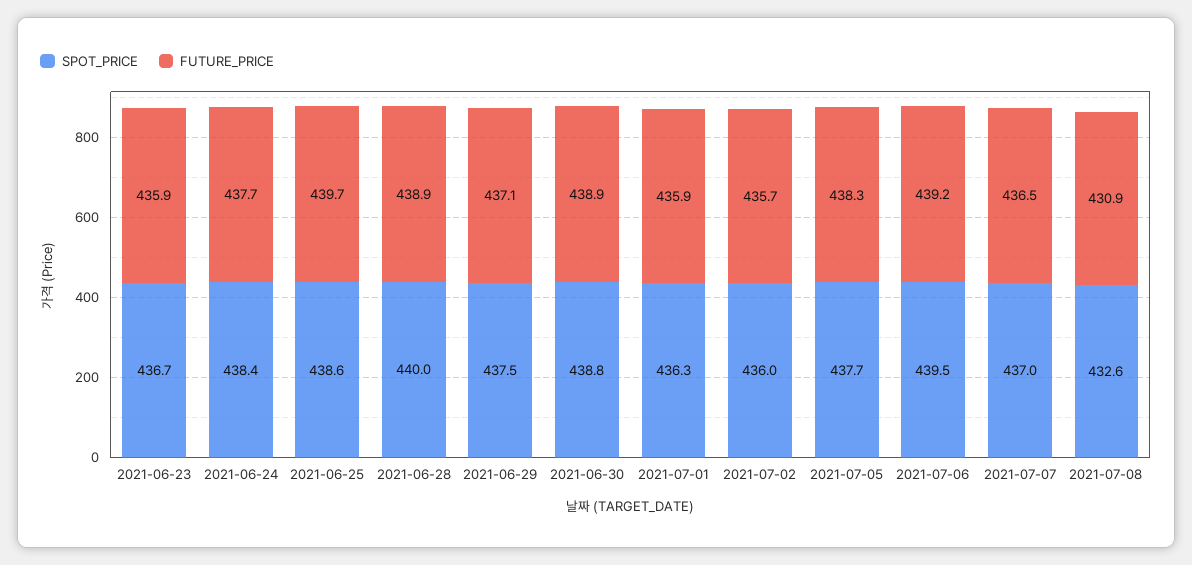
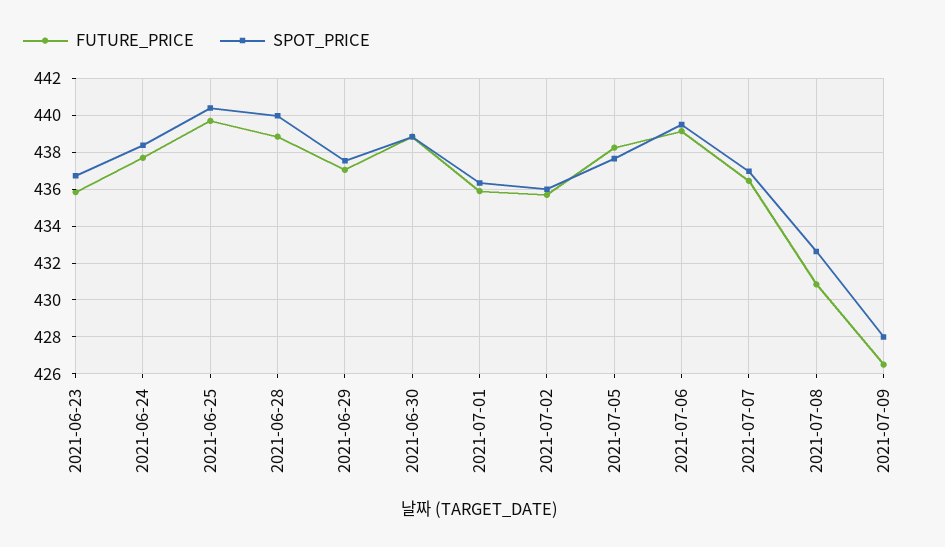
SPOT_PRICE, 2021-06-25: 438.6 -> 440.5
FUTURE_PRICE, 2021-07-09: none -> 426.5
SPOT_PRICE, 2021-07-09: none -> 428

